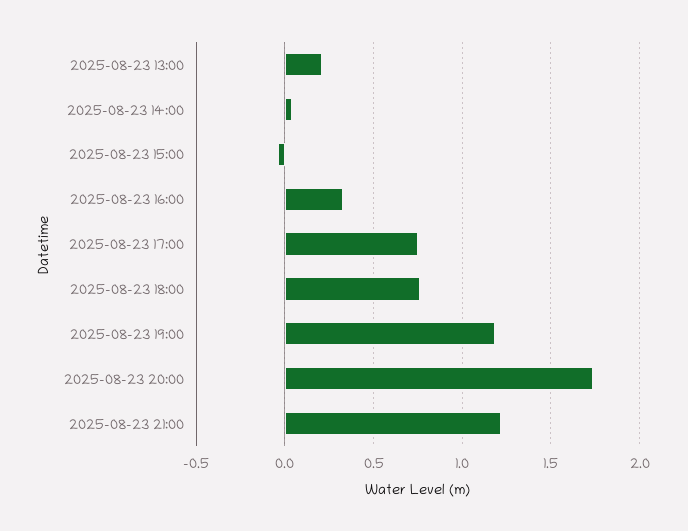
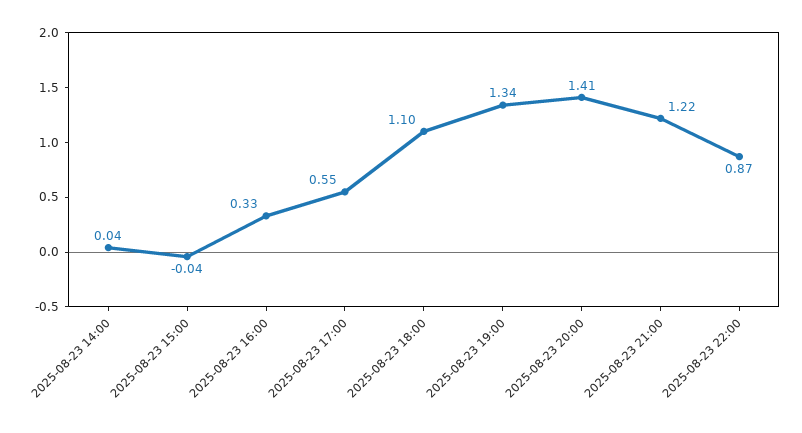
2025-08-23 13:00: 0.2 -> none
2025-08-23 17:00: 0.75 -> 0.55
2025-08-23 18:00: 0.75 -> 1.1
2025-08-23 19:00: 1.2 -> 1.34
2025-08-23 20:00: 1.75 -> 1.41
2025-08-23 22:00: none -> 0.87

